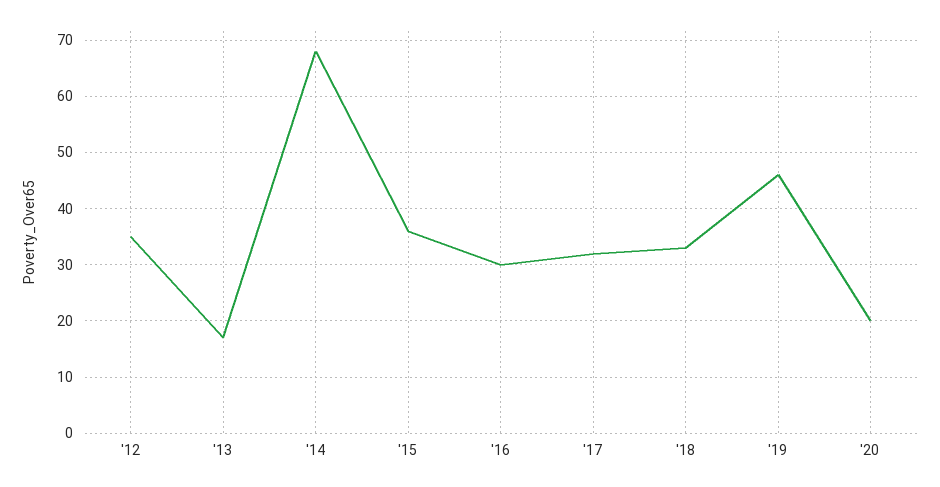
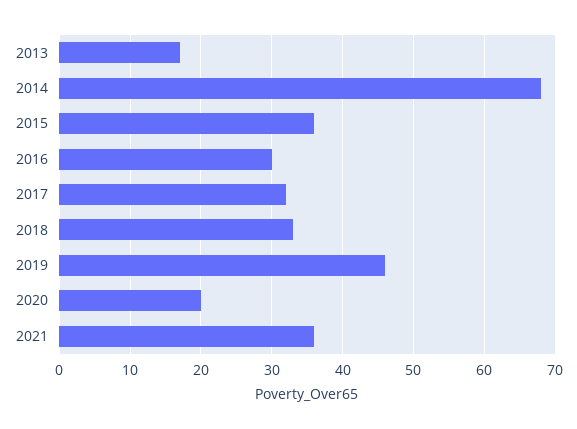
'12: 35 -> none
2021: none -> 36

